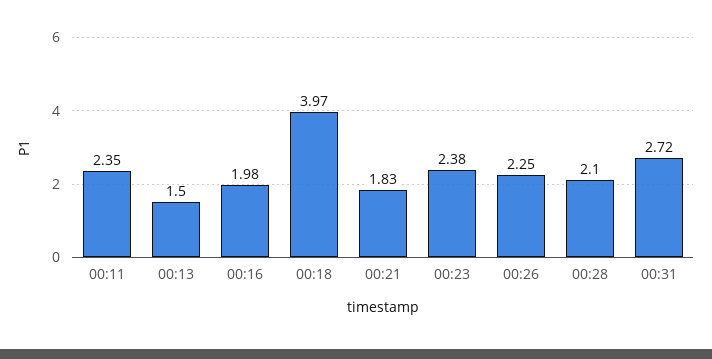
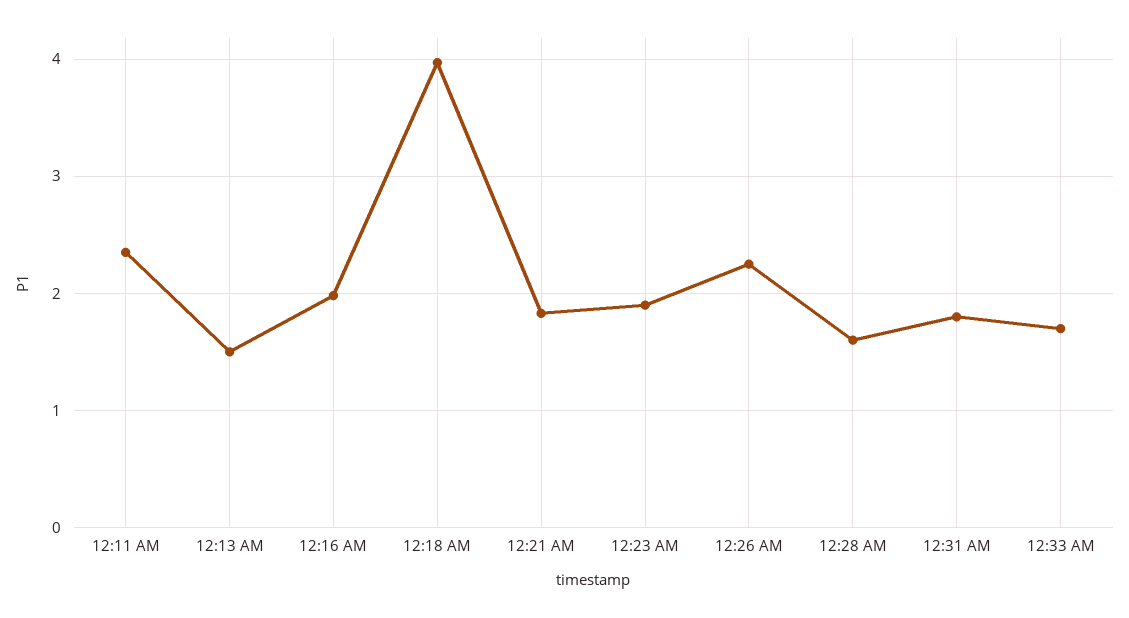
00:23: 2.38 -> 1.9
00:28: 2.1 -> 1.6
00:31: 2.72 -> 1.8
12:33 AM: none -> 1.7

